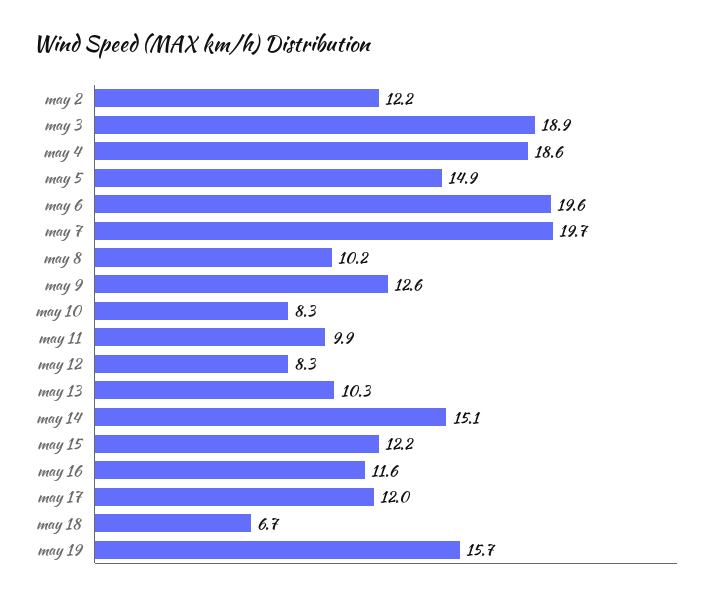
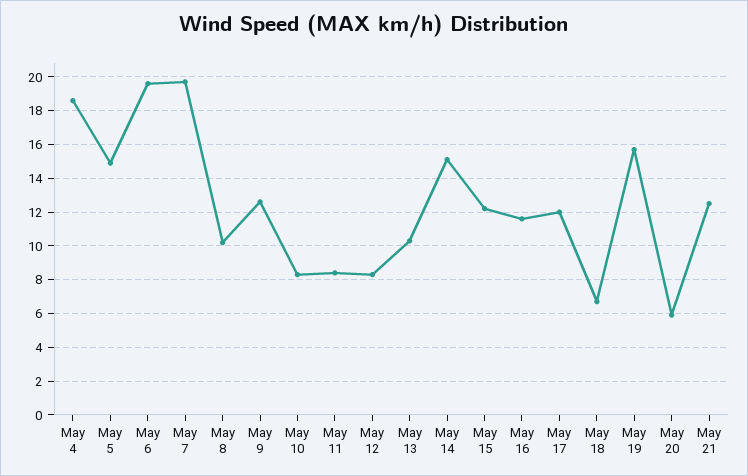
may 2: 12.2 -> none
may 3: 18.9 -> none
may 11: 9.9 -> 8.5
May 20: none -> 6
May 21: none -> 12.5

